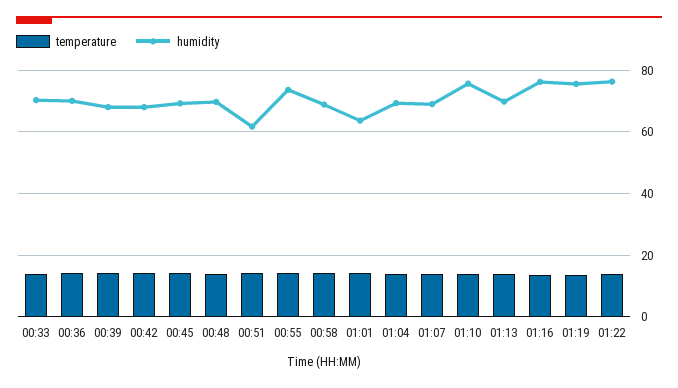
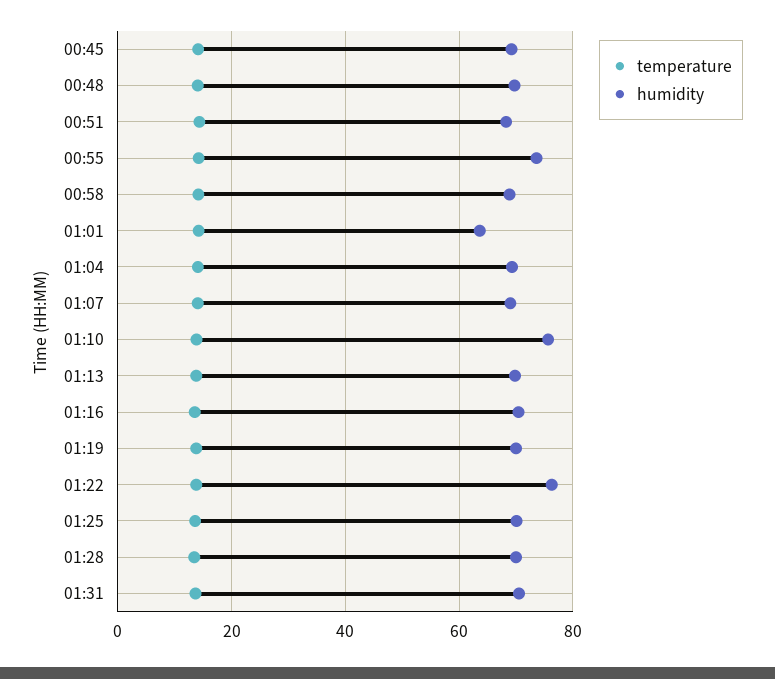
temperature, 00:33: 14 -> none
humidity, 00:33: 70 -> none
temperature, 00:36: 14 -> none
humidity, 00:36: 70 -> none
temperature, 00:39: 14 -> none
humidity, 00:39: 68 -> none
temperature, 00:42: 14 -> none
humidity, 00:42: 68 -> none
humidity, 00:51: 62 -> 68
humidity, 01:16: 76 -> 70
humidity, 01:19: 76 -> 70
temperature, 01:25: none -> 14
humidity, 01:25: none -> 70
temperature, 01:28: none -> 14
humidity, 01:28: none -> 70
temperature, 01:31: none -> 14
humidity, 01:31: none -> 70

